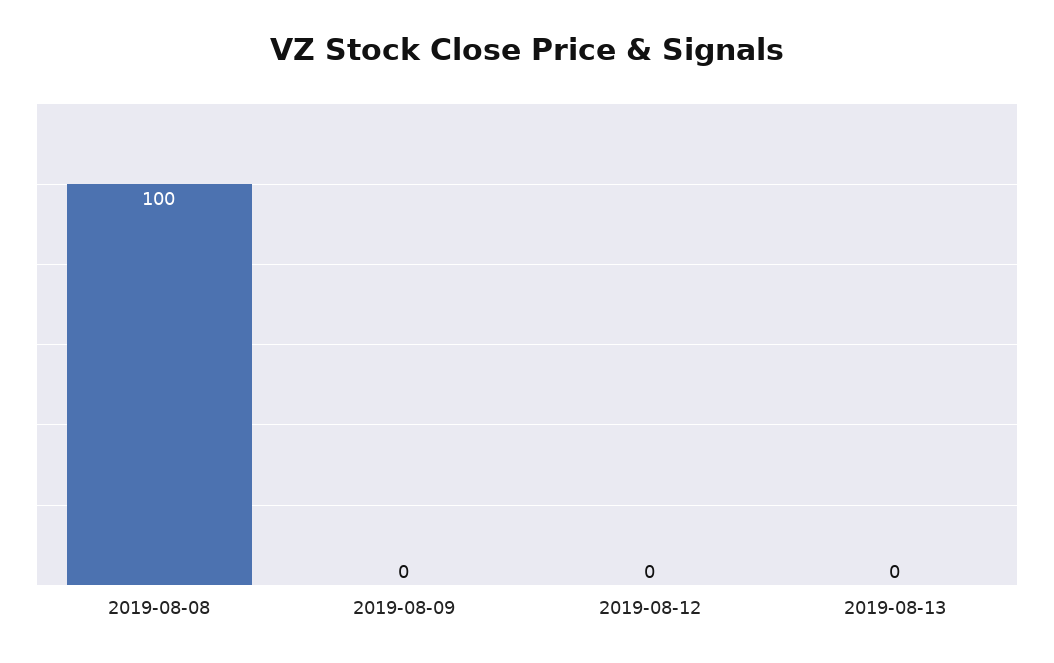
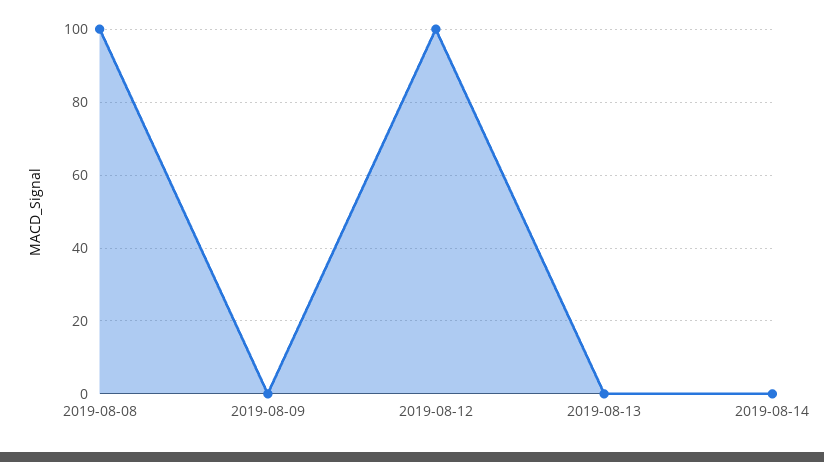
2019-08-12: 0 -> 100
2019-08-14: none -> 0

